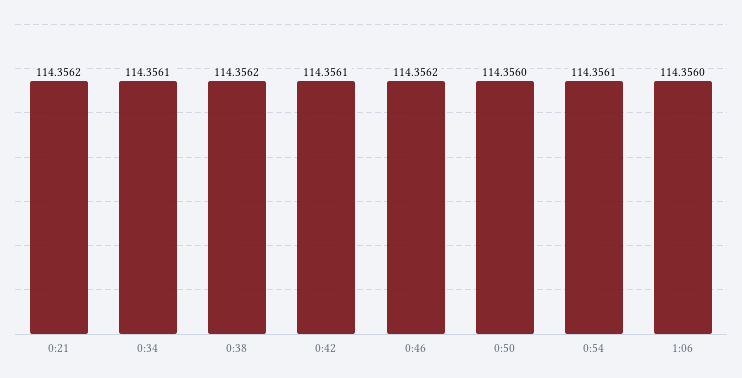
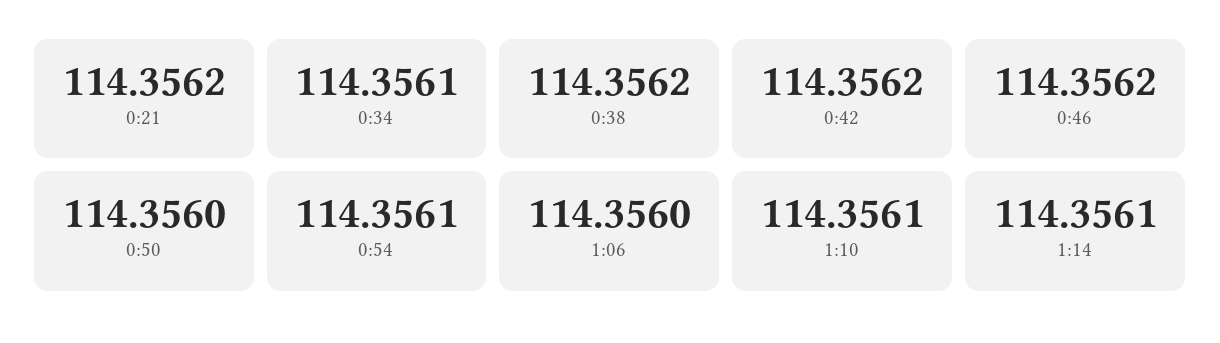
0:42: 114.3561 -> 114.3562
1:10: none -> 114.3561
1:14: none -> 114.3561

